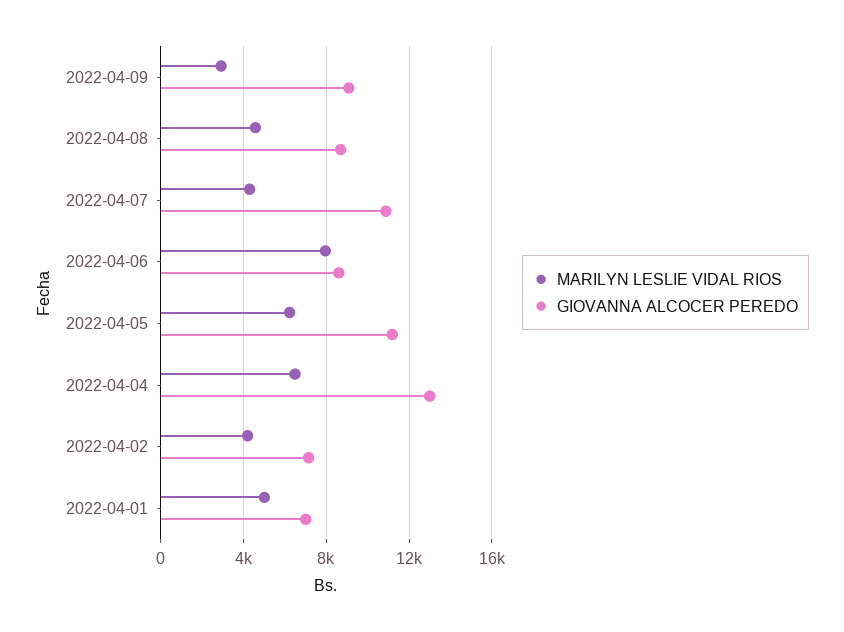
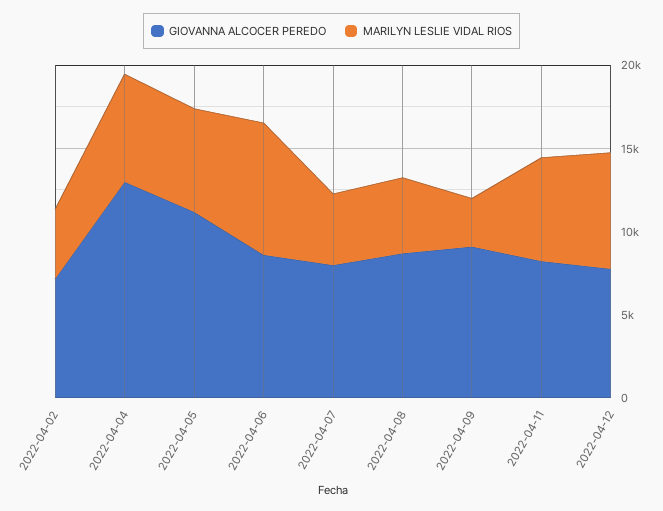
GIOVANNA ALCOCER PEREDO, 2022-04-07: 11000 -> 8000
MARILYN LESLIE VIDAL RIOS, 2022-04-01: 5000 -> none
GIOVANNA ALCOCER PEREDO, 2022-04-01: 7000 -> none
GIOVANNA ALCOCER PEREDO, 2022-04-11: none -> 8000
MARILYN LESLIE VIDAL RIOS, 2022-04-11: none -> 6000
GIOVANNA ALCOCER PEREDO, 2022-04-12: none -> 8000
MARILYN LESLIE VIDAL RIOS, 2022-04-12: none -> 7000

